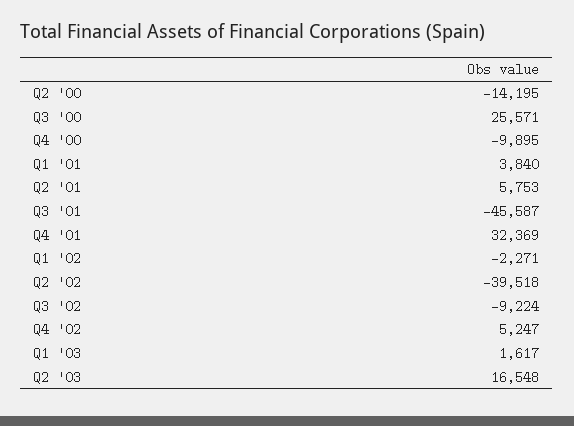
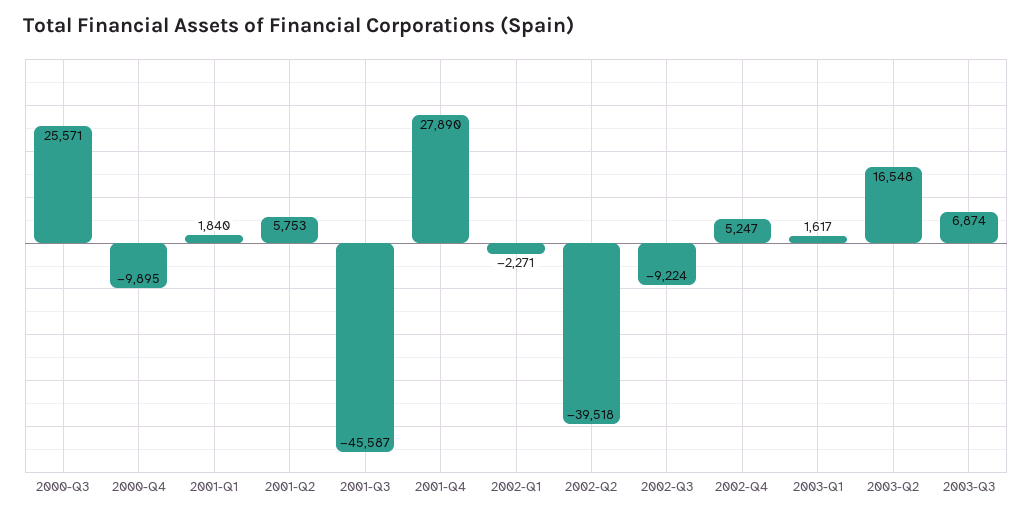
Q2 '00: -14195 -> none
Q1 '01: 3840 -> 1840
Q4 '01: 32369 -> 27890
2003-Q3: none -> 6874

